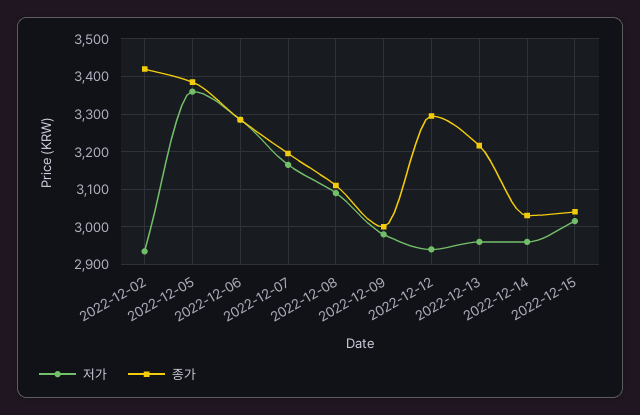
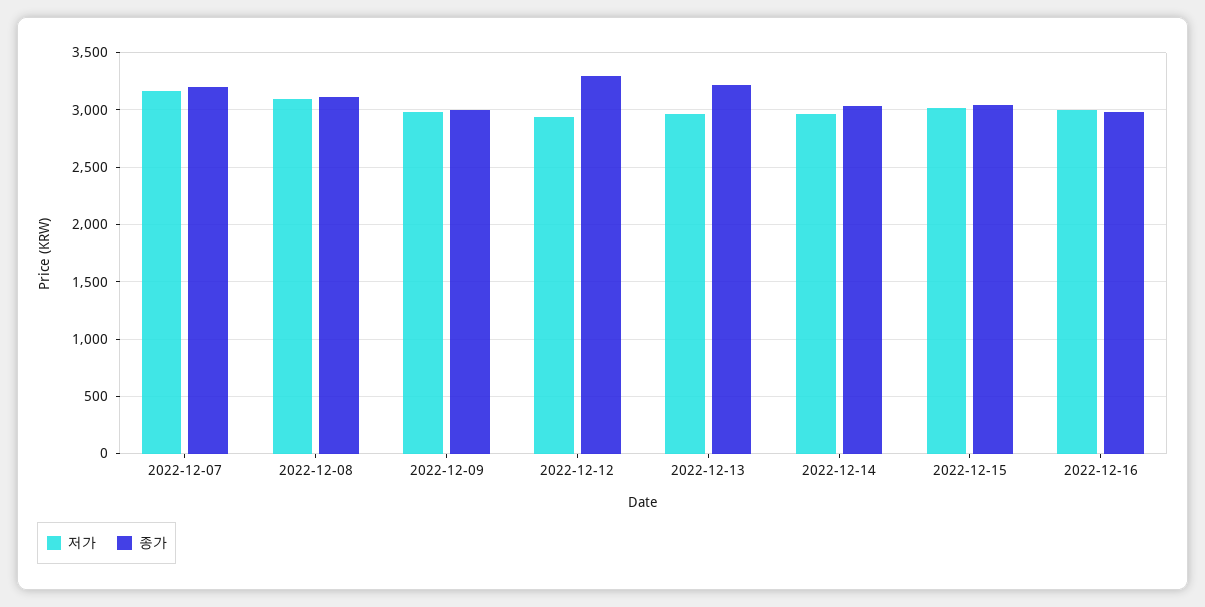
저가, 2022-12-02: 2940 -> none
종가, 2022-12-02: 3420 -> none
저가, 2022-12-05: 3360 -> none
종가, 2022-12-05: 3380 -> none
저가, 2022-12-06: 3280 -> none
종가, 2022-12-06: 3280 -> none
저가, 2022-12-16: none -> 3000
종가, 2022-12-16: none -> 3000

